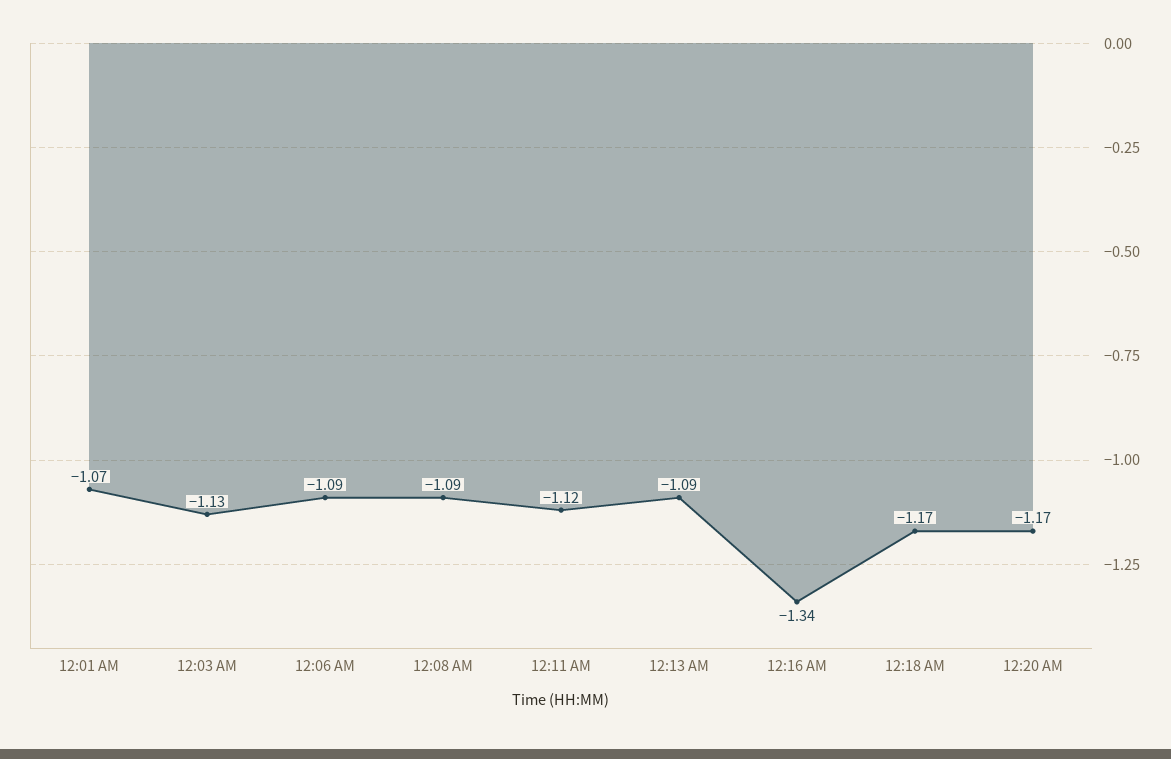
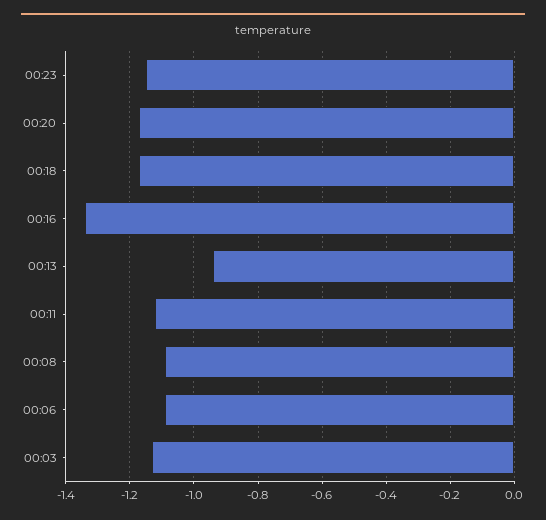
12:01 AM: -1.07 -> none
12:13 AM: -1.09 -> -0.95
00:23: none -> -1.15

